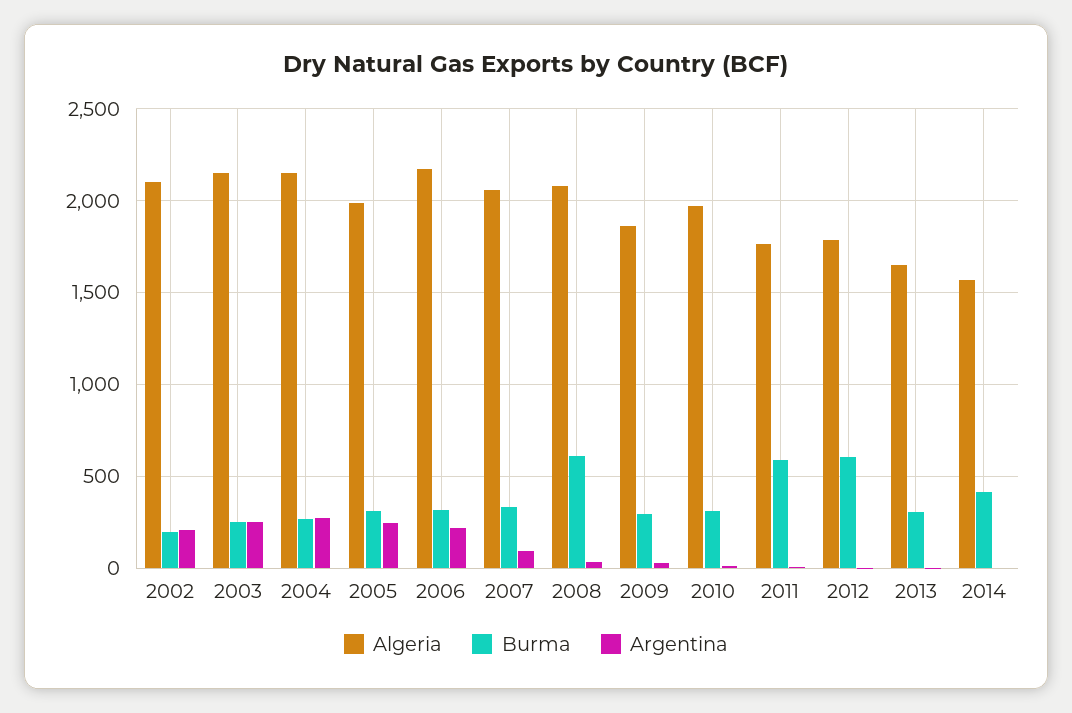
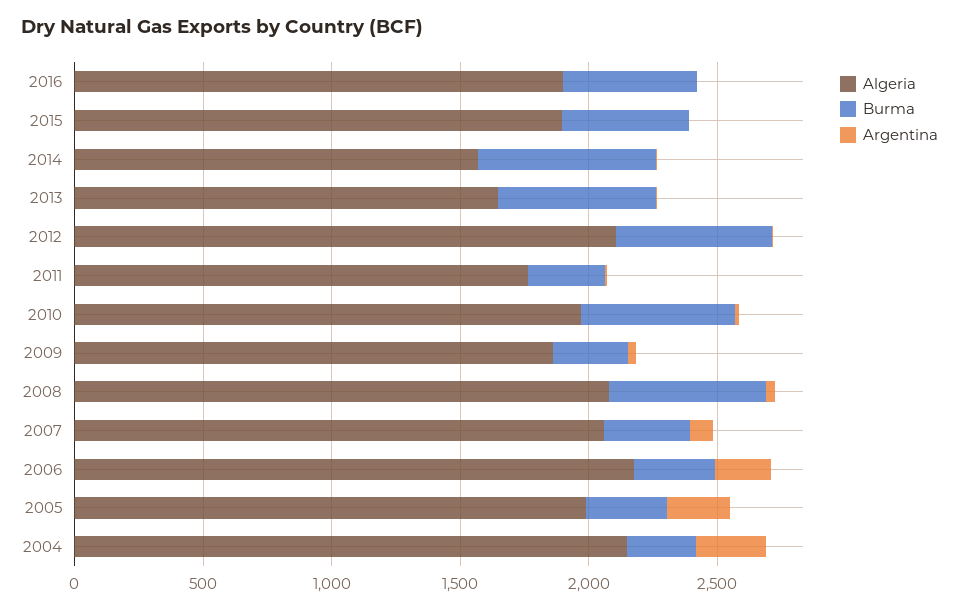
Algeria, 2002: 2100 -> none
Burma, 2002: 200 -> none
Argentina, 2002: 200 -> none
Algeria, 2003: 2150 -> none
Burma, 2003: 250 -> none
Argentina, 2003: 250 -> none
Burma, 2010: 300 -> 600
Burma, 2011: 600 -> 300
Algeria, 2012: 1800 -> 2100
Burma, 2013: 300 -> 600
Burma, 2014: 400 -> 700
Algeria, 2016: none -> 1900
Burma, 2016: none -> 500
Argentina, 2016: none -> 0
Algeria, 2015: none -> 1900
Burma, 2015: none -> 500
Argentina, 2015: none -> 0

